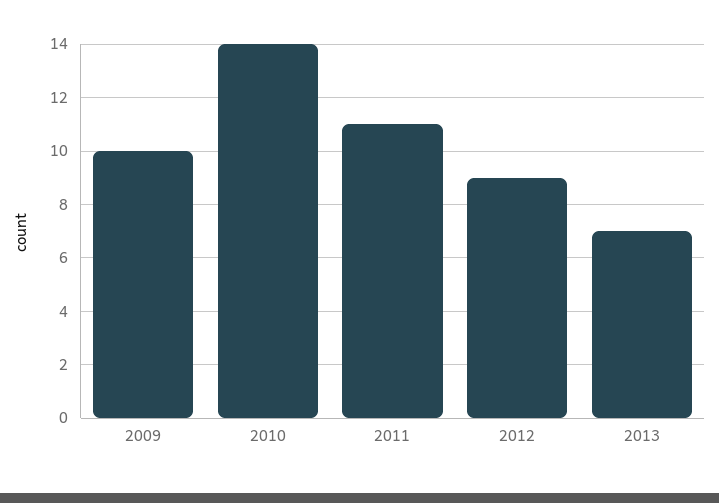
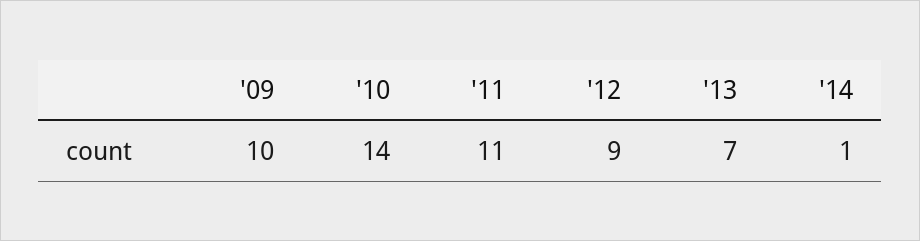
'14: none -> 1

